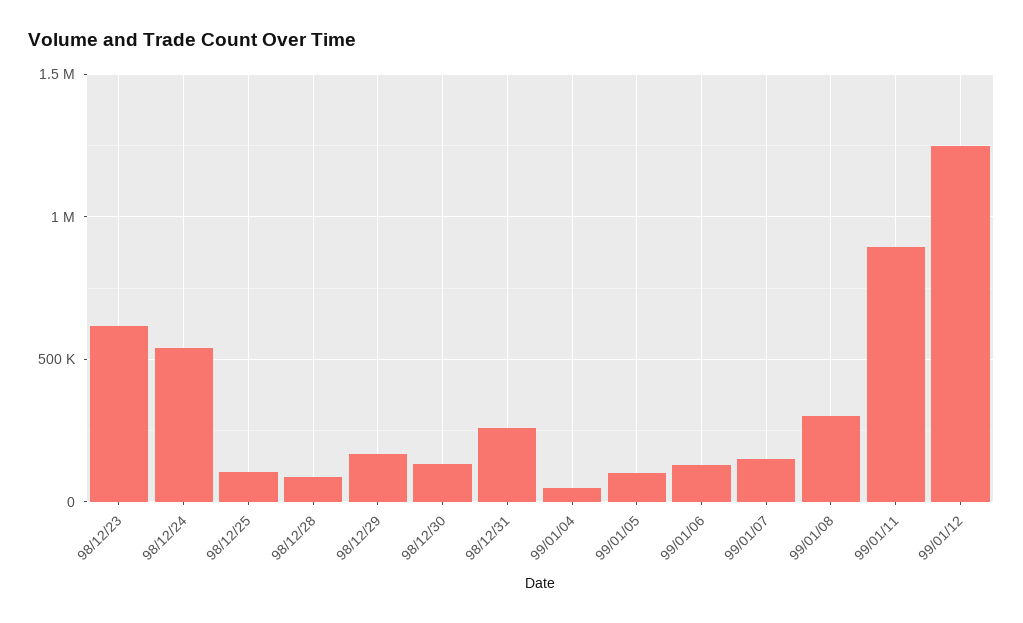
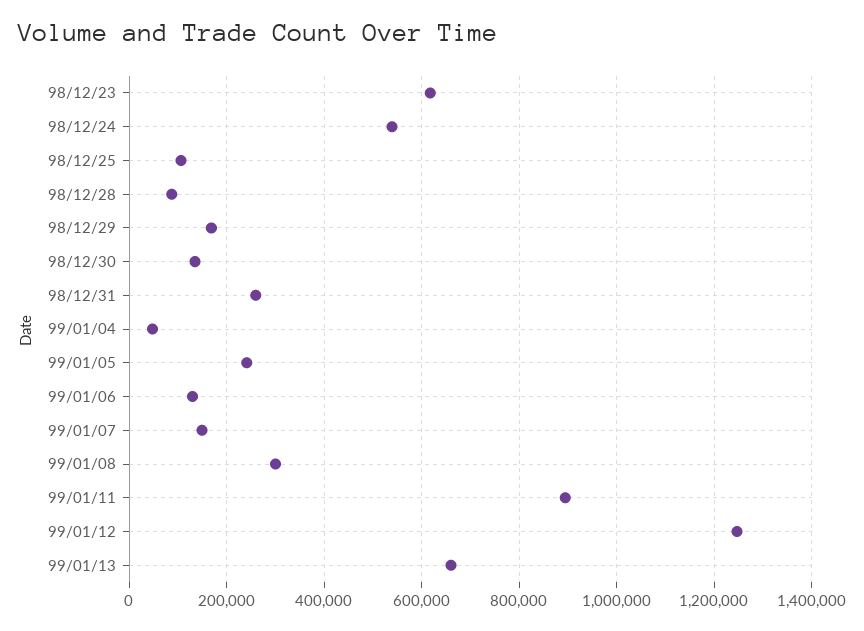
99/01/05: 100000 -> 240000
99/01/13: none -> 660000

